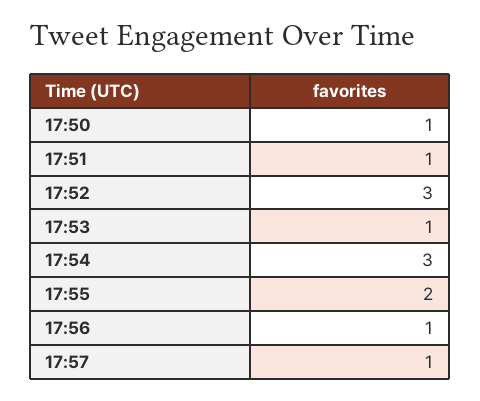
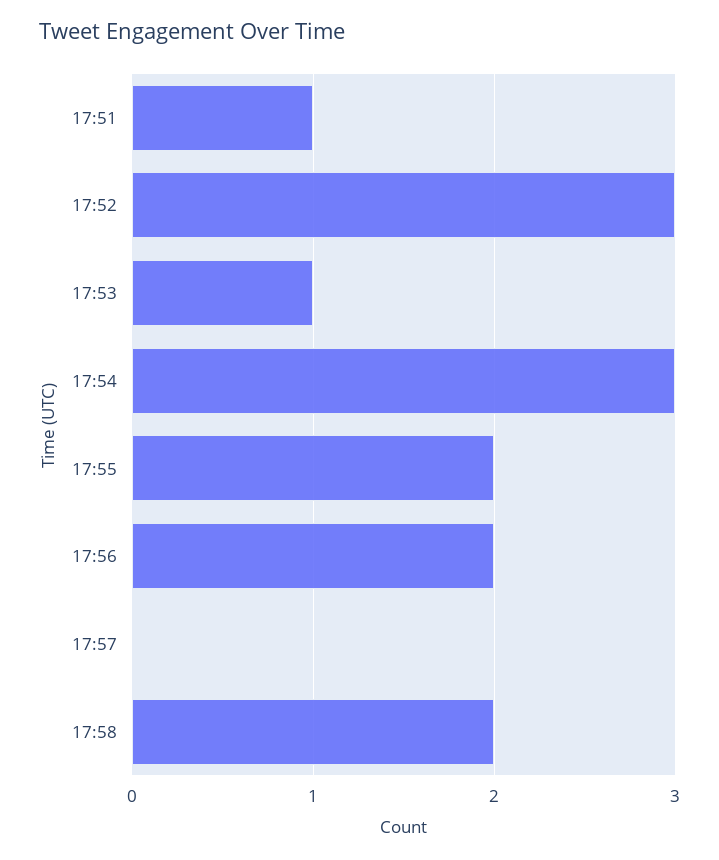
17:50: 1 -> none
17:56: 1 -> 2
17:57: 1 -> 0
17:58: none -> 2

